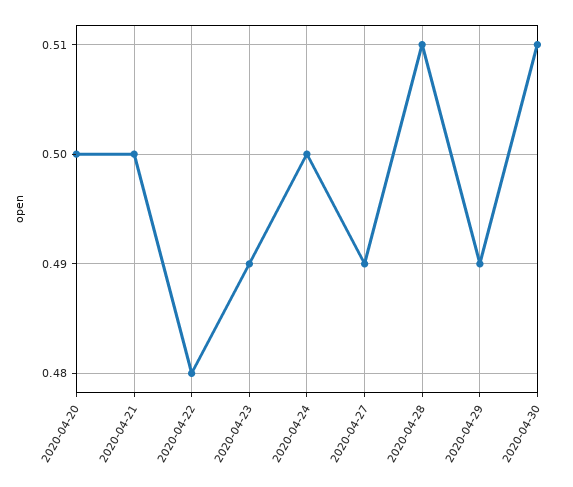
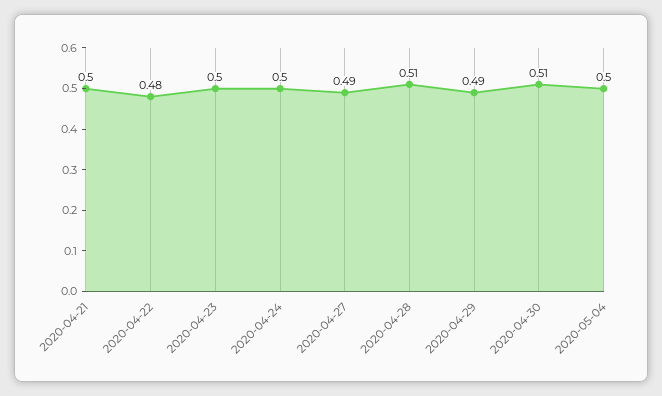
2020-04-20: 0.5 -> none
2020-04-23: 0.49 -> 0.5
2020-05-04: none -> 0.5

